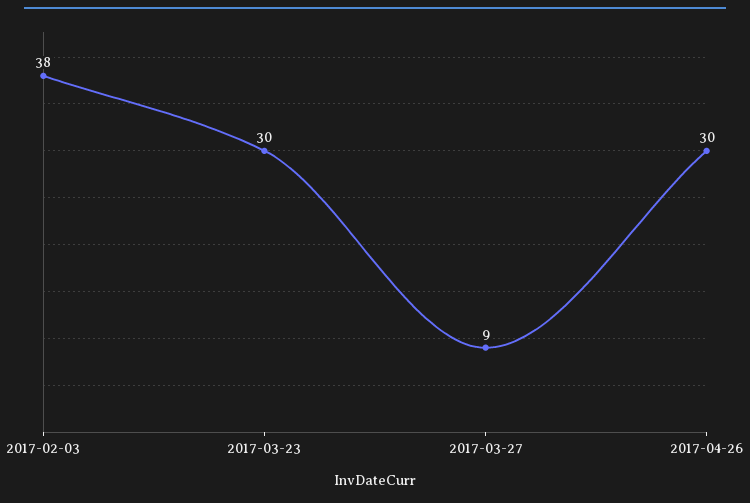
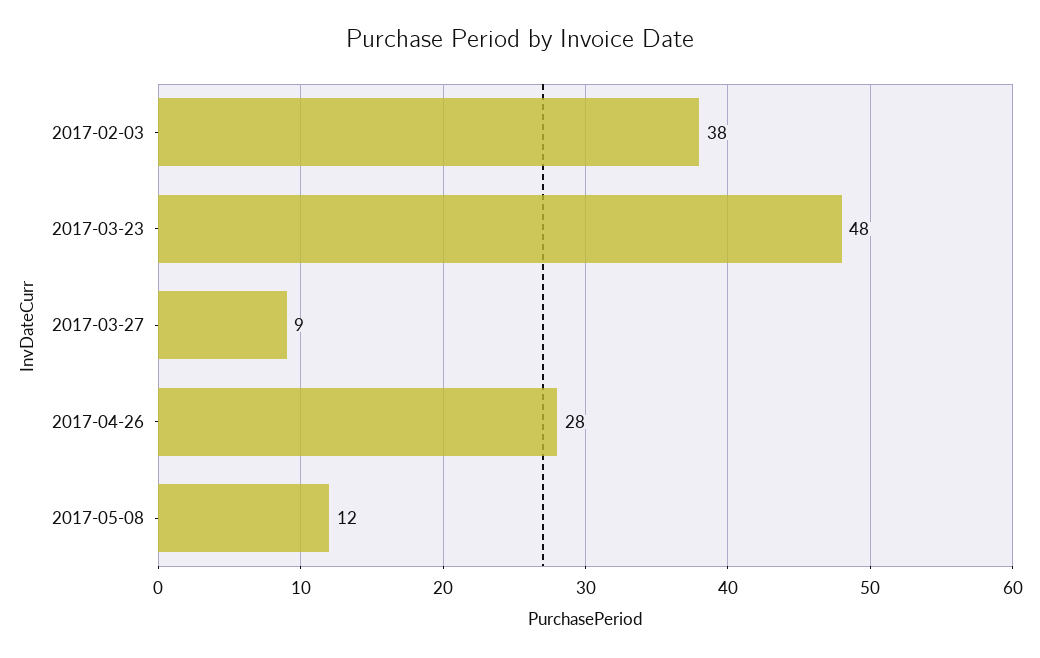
2017-03-23: 30 -> 48
2017-04-26: 30 -> 28
2017-05-08: none -> 12

